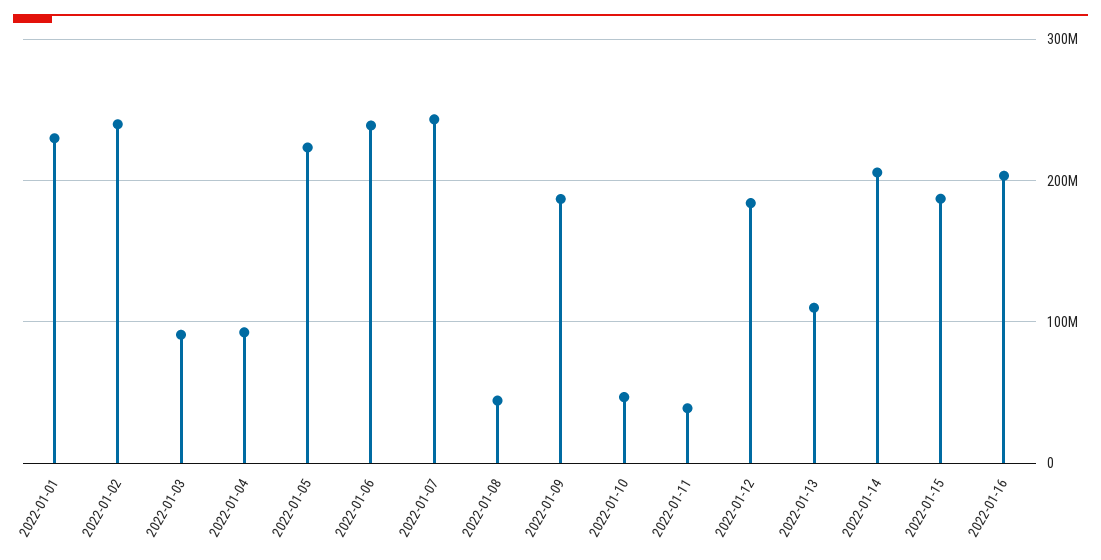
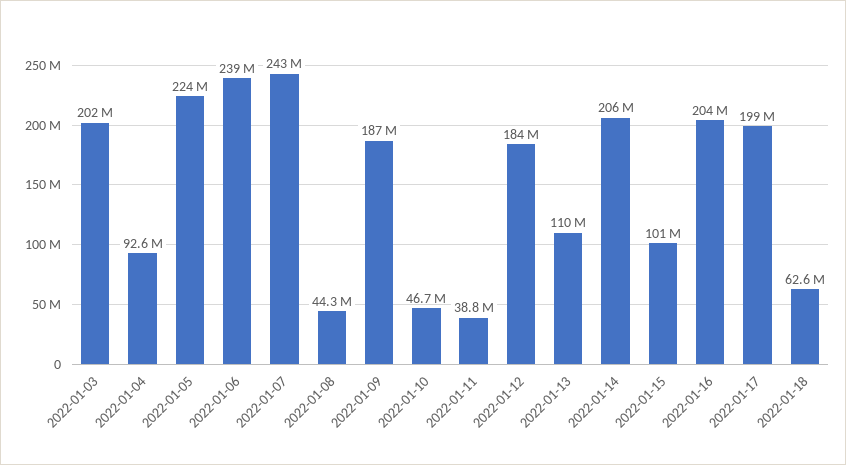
2022-01-01: 230000000 -> none
2022-01-02: 240000000 -> none
2022-01-03: 90000000 -> 202000000
2022-01-15: 190000000 -> 101000000
2022-01-17: none -> 199000000
2022-01-18: none -> 62600000

